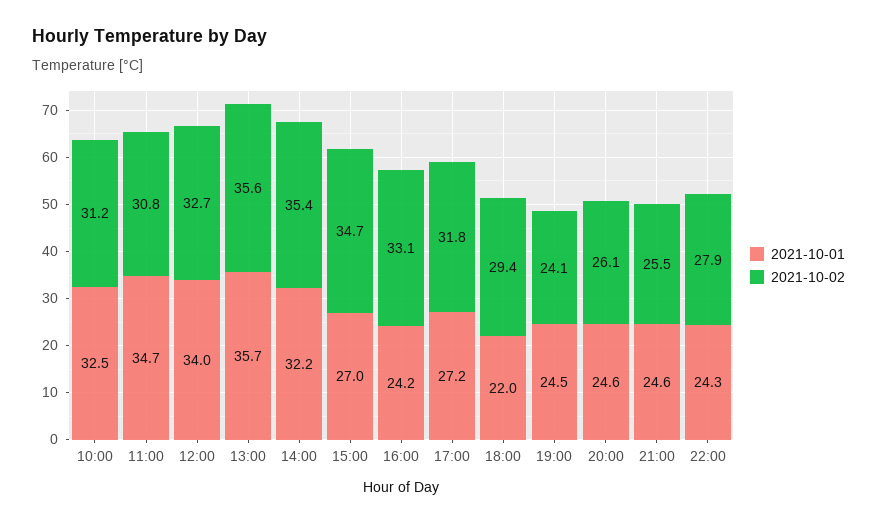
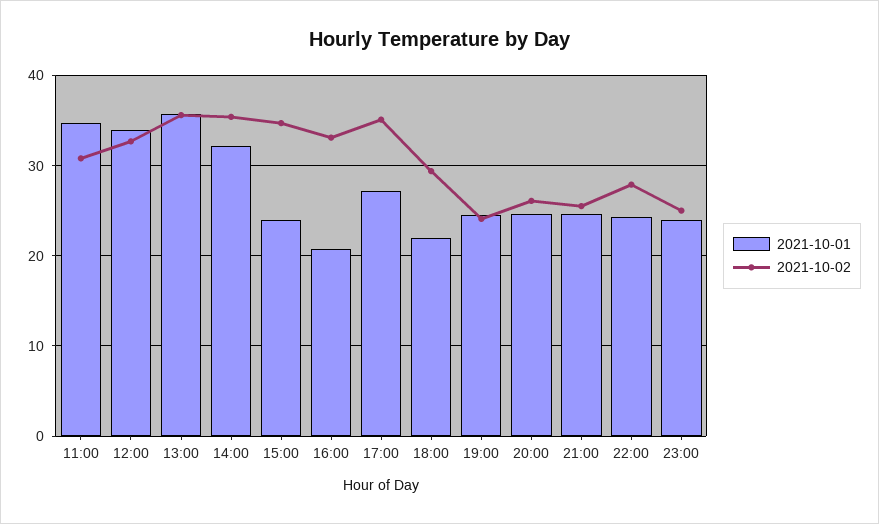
2021-10-01, 10:00: 32.5 -> none
2021-10-02, 10:00: 31.2 -> none
2021-10-01, 15:00: 27 -> 24
2021-10-01, 16:00: 24.2 -> 21
2021-10-02, 17:00: 31.8 -> 35
2021-10-01, 23:00: none -> 24
2021-10-02, 23:00: none -> 25

